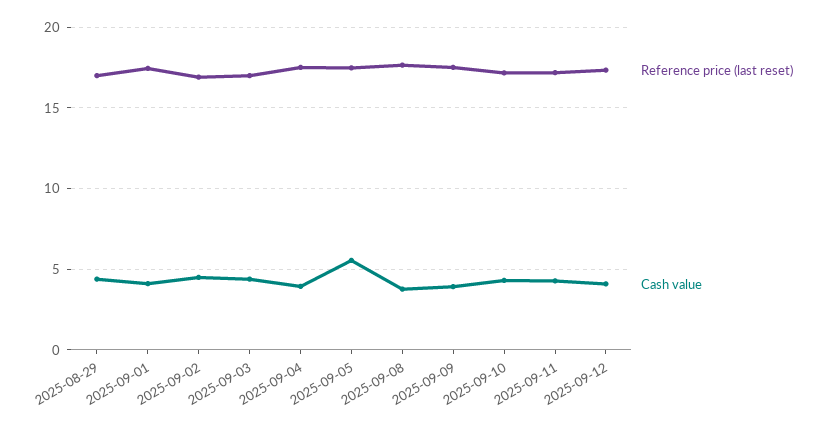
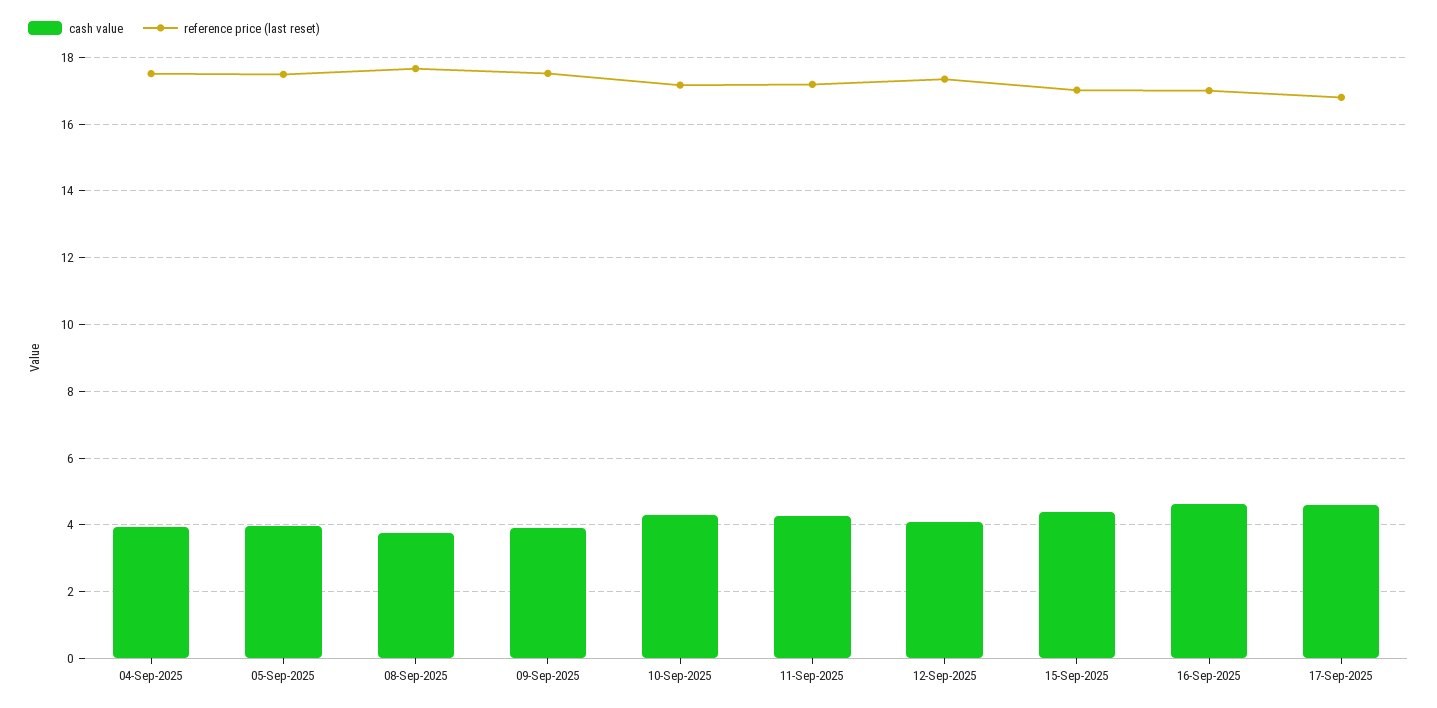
Reference price (last reset), 2025-08-29: 17 -> none
Cash value, 2025-08-29: 4.5 -> none
Reference price (last reset), 2025-09-01: 17.5 -> none
Cash value, 2025-09-01: 4 -> none
Reference price (last reset), 2025-09-02: 17 -> none
Cash value, 2025-09-02: 4.5 -> none
Reference price (last reset), 2025-09-03: 17 -> none
Cash value, 2025-09-03: 4.5 -> none
Cash value, 2025-09-05: 5.5 -> 4
Cash value, 15-Sep-2025: none -> 4.4
Reference price (last reset), 15-Sep-2025: none -> 17
Cash value, 16-Sep-2025: none -> 4.6
Reference price (last reset), 16-Sep-2025: none -> 17
Cash value, 17-Sep-2025: none -> 4.6
Reference price (last reset), 17-Sep-2025: none -> 16.8

